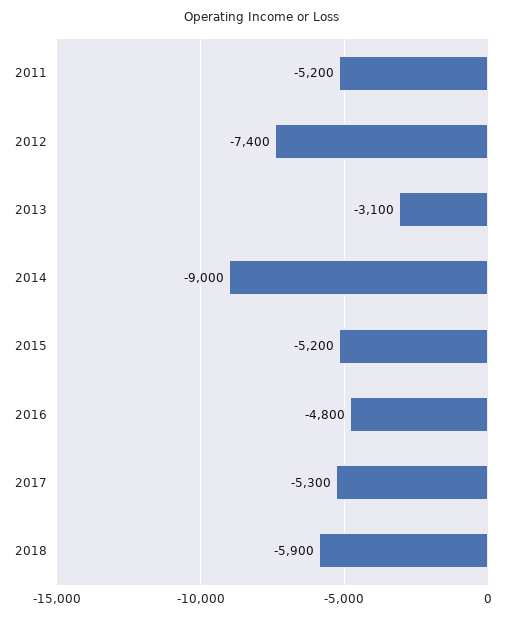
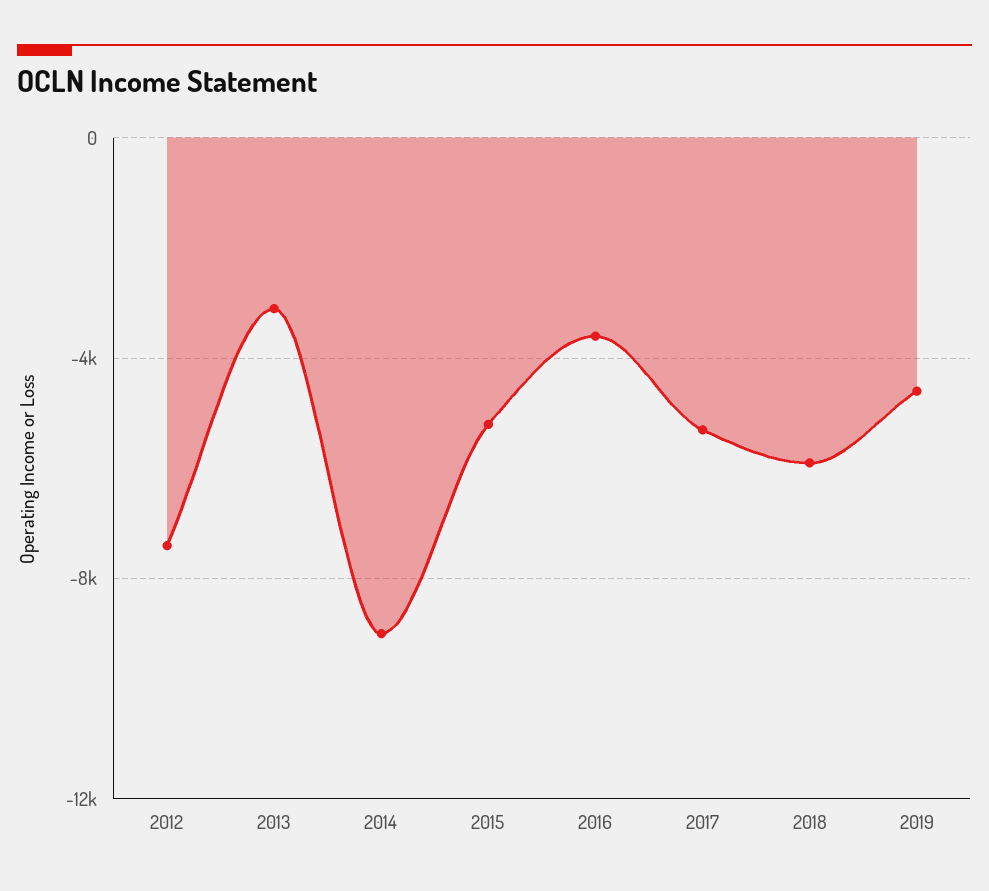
2011: -5200 -> none
2016: -4800 -> -3500
2019: none -> -4500

